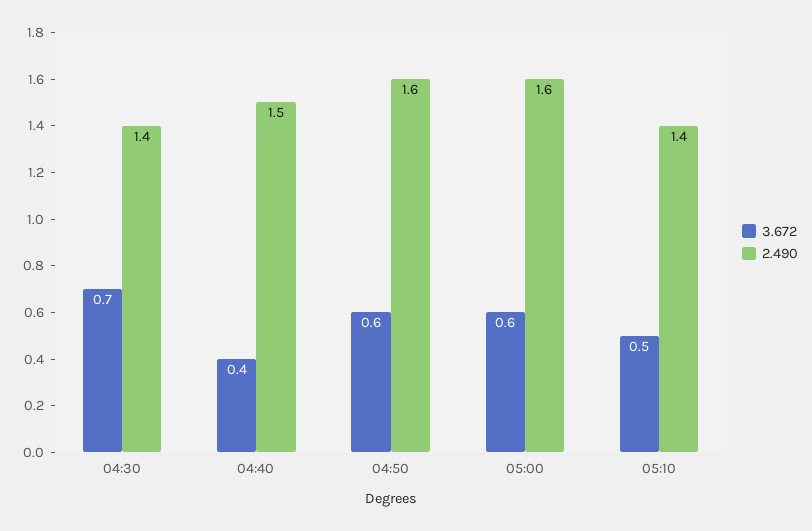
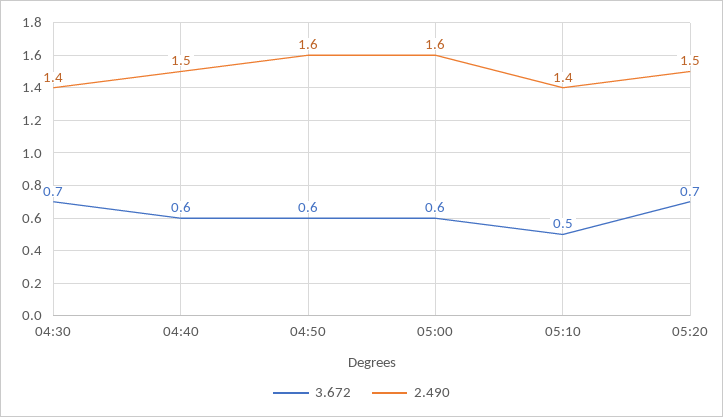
3.672, 04:40: 0.4 -> 0.6
3.672, 05:20: none -> 0.7
2.490, 05:20: none -> 1.5

